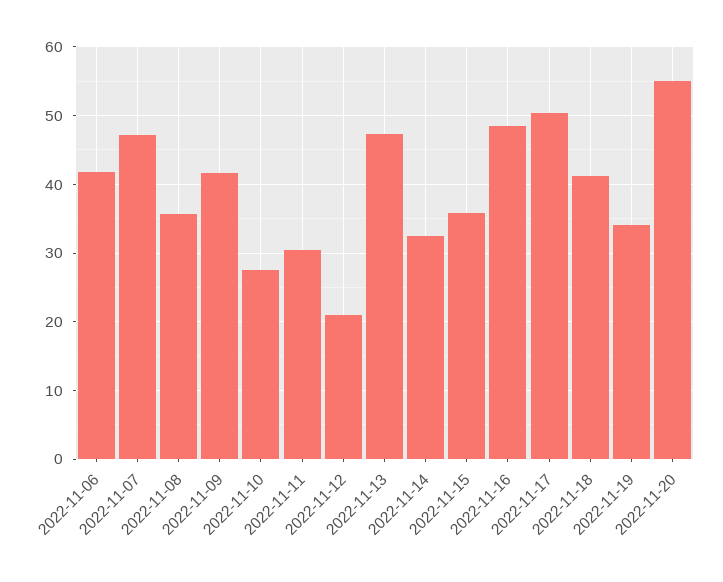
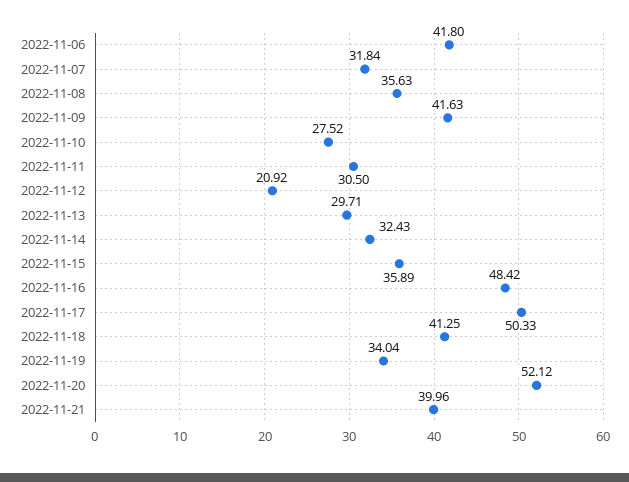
2022-11-07: 47 -> 31.84
2022-11-13: 47 -> 29.71
2022-11-20: 55 -> 52.12
2022-11-21: none -> 39.96

